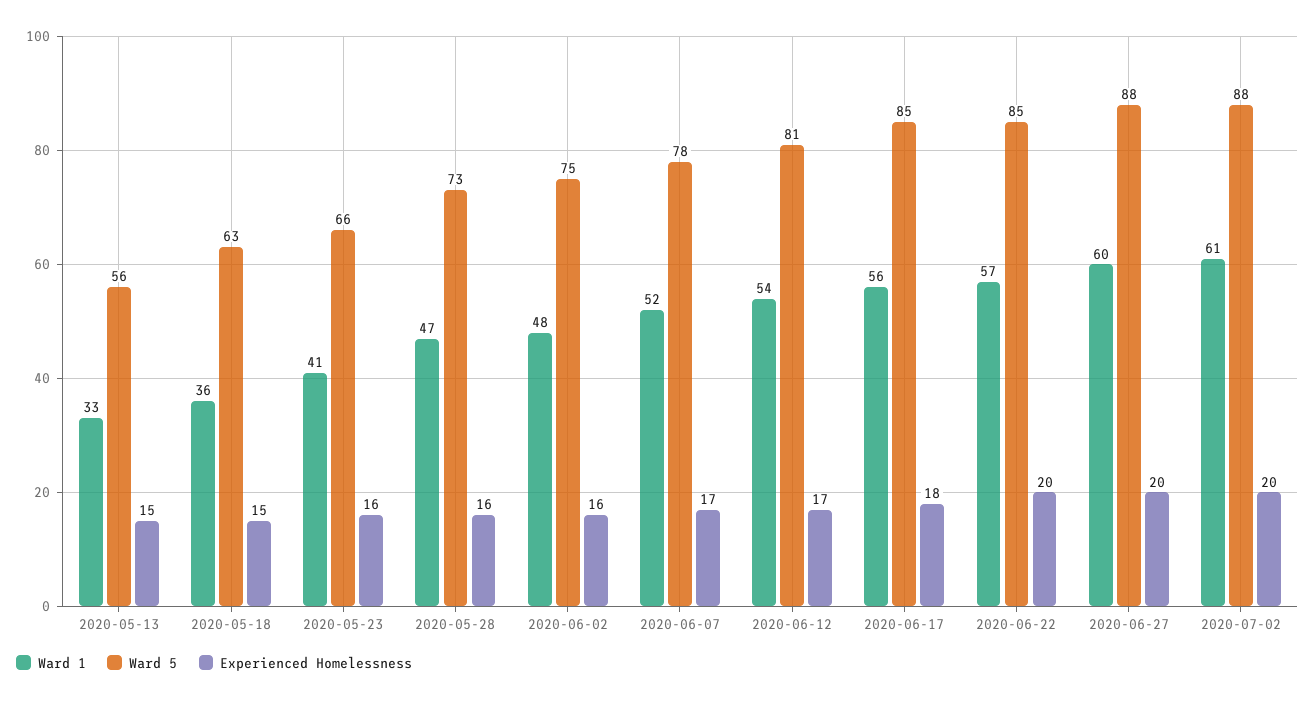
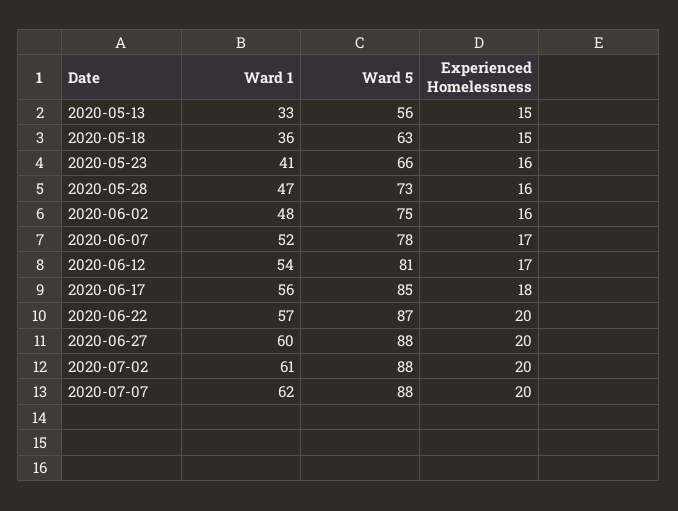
Ward 5, 2020-06-22: 85 -> 87
Ward 1, 2020-07-07: none -> 62
Ward 5, 2020-07-07: none -> 88
Experienced Homelessness, 2020-07-07: none -> 20

